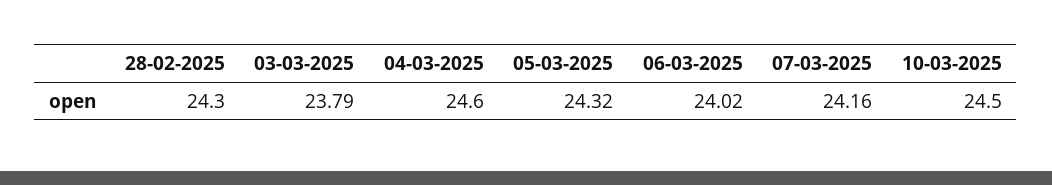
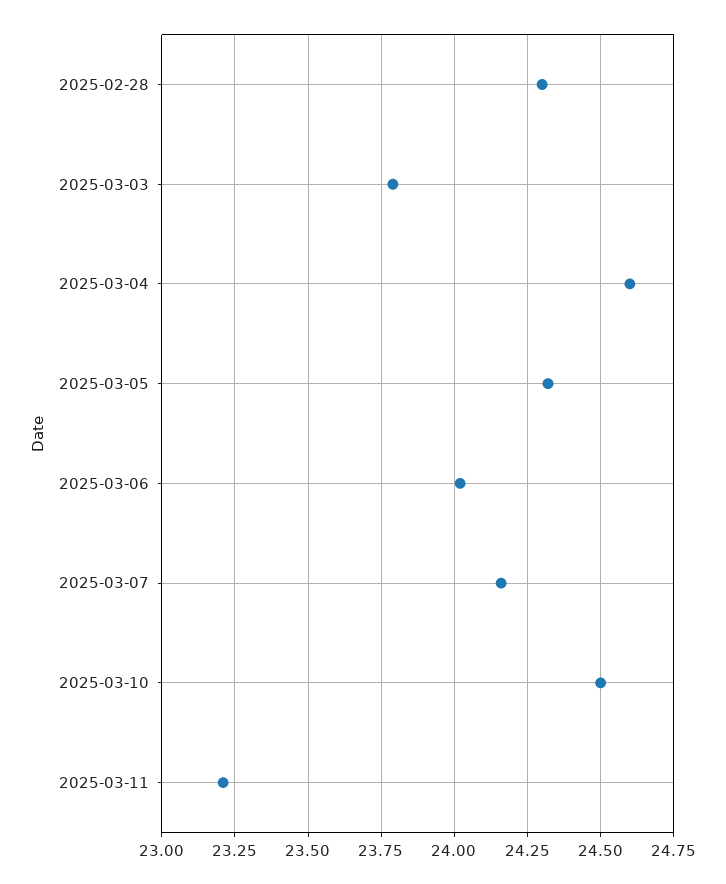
2025-03-11: none -> 23.2

